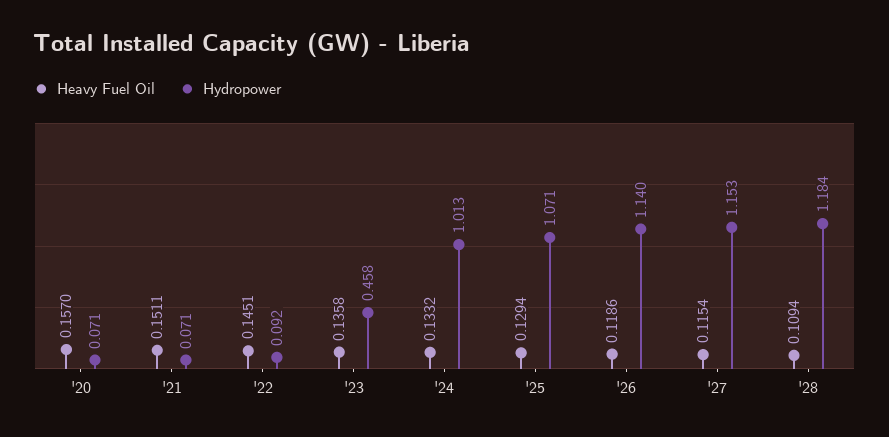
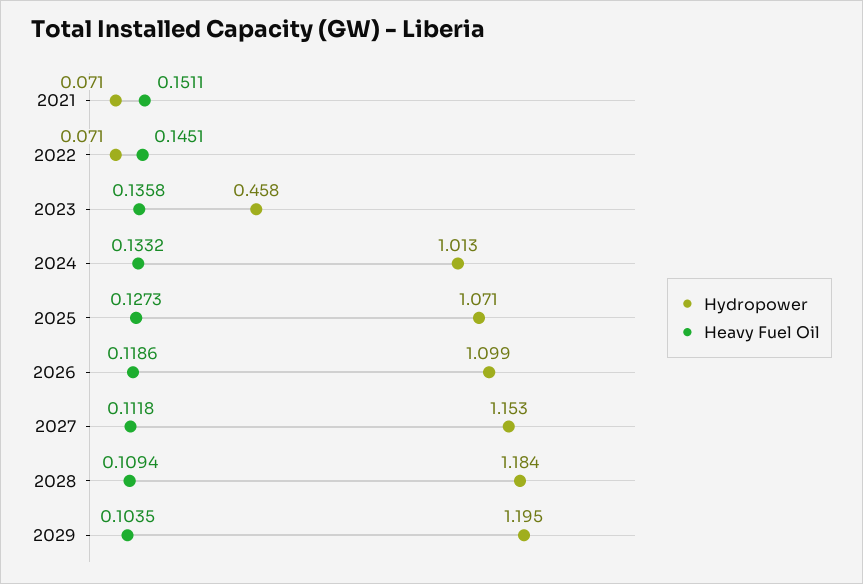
Heavy Fuel Oil, '20: 0.157 -> none
Hydropower, '20: 0.071 -> none
Hydropower, '22: 0.092 -> 0.071
Heavy Fuel Oil, '25: 0.1294 -> 0.1273
Hydropower, '26: 1.14 -> 1.099
Heavy Fuel Oil, '27: 0.1154 -> 0.1118
Hydropower, 2029: none -> 1.195
Heavy Fuel Oil, 2029: none -> 0.1035

